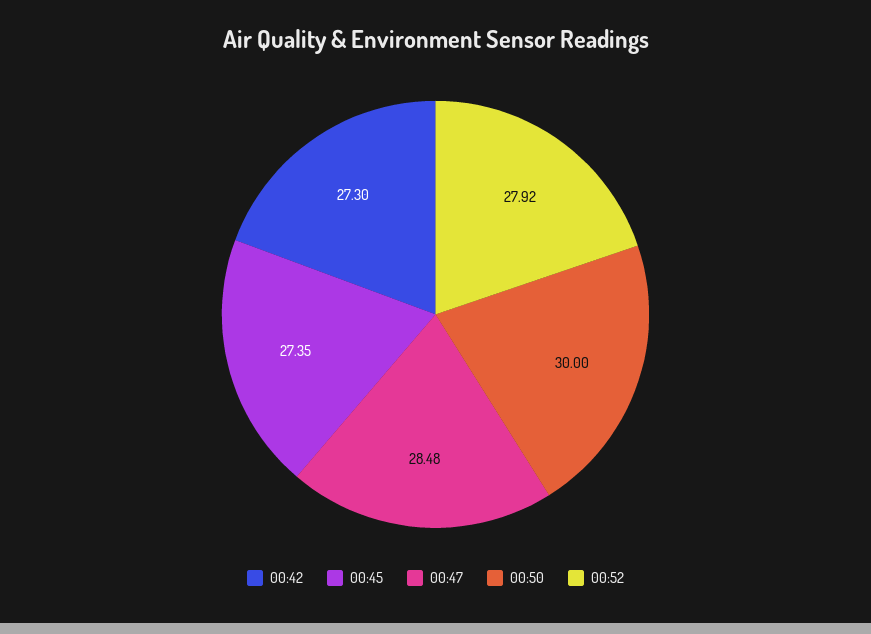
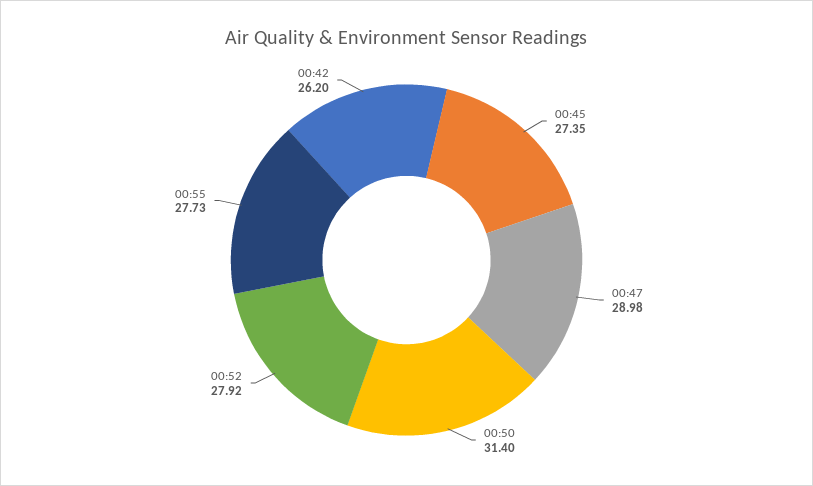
00:42: 27.3 -> 26.2
00:47: 28.48 -> 28.98
00:50: 30 -> 31.4
00:55: none -> 27.73

